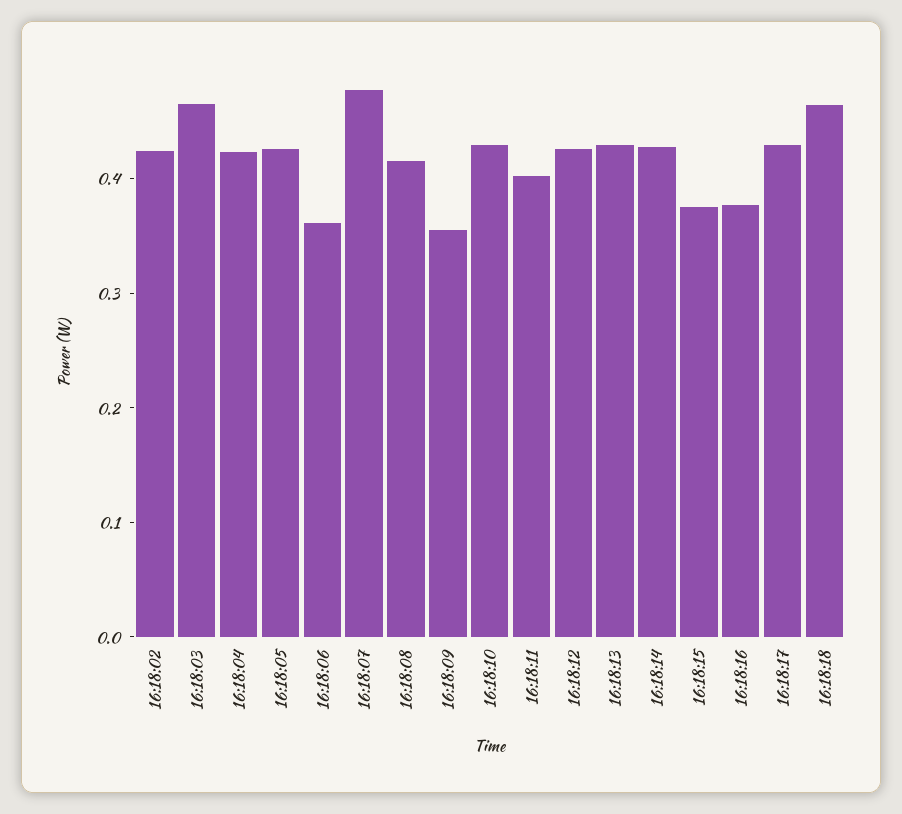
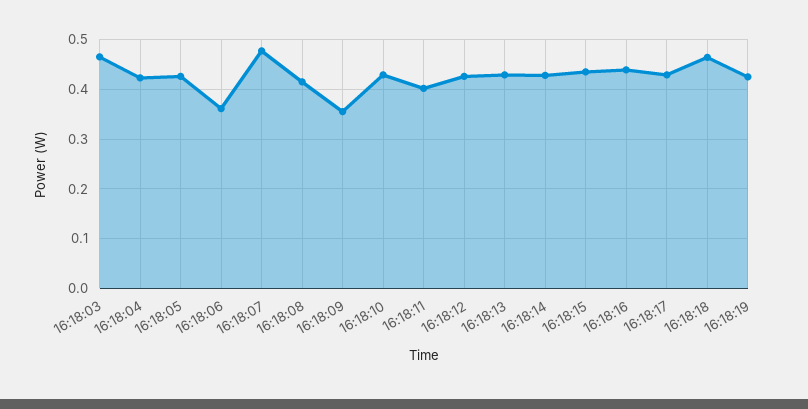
16:18:02: 0.42 -> none
16:18:15: 0.38 -> 0.44
16:18:16: 0.38 -> 0.44
16:18:19: none -> 0.42

